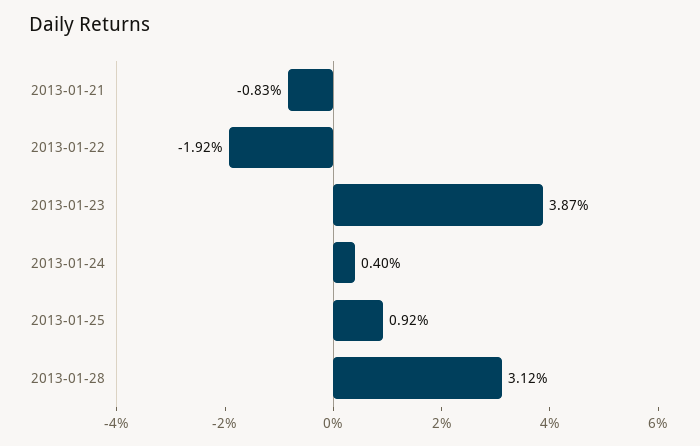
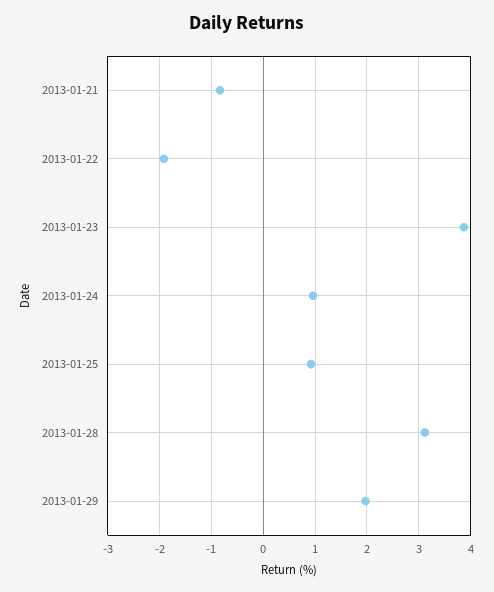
2013-01-24: 0.4 -> 1
2013-01-29: none -> 2

